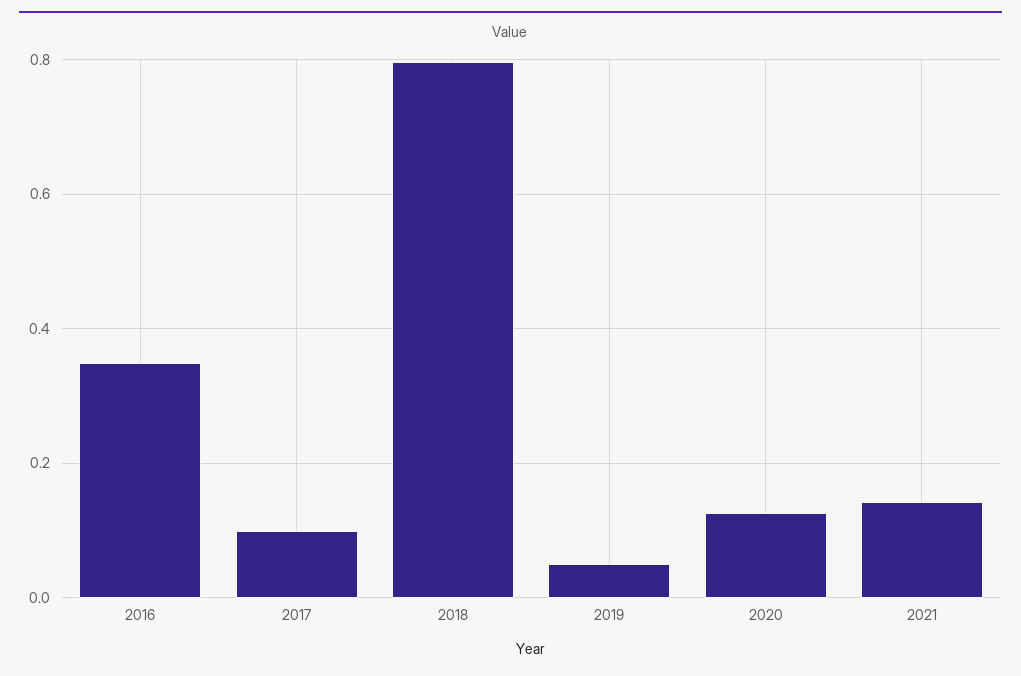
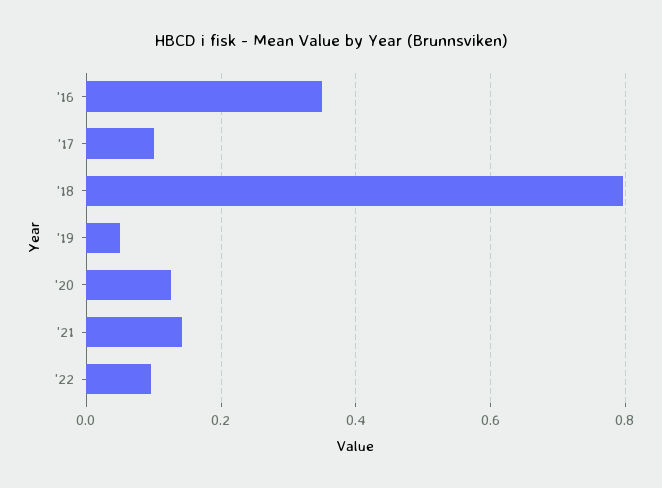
'22: none -> 0.1

